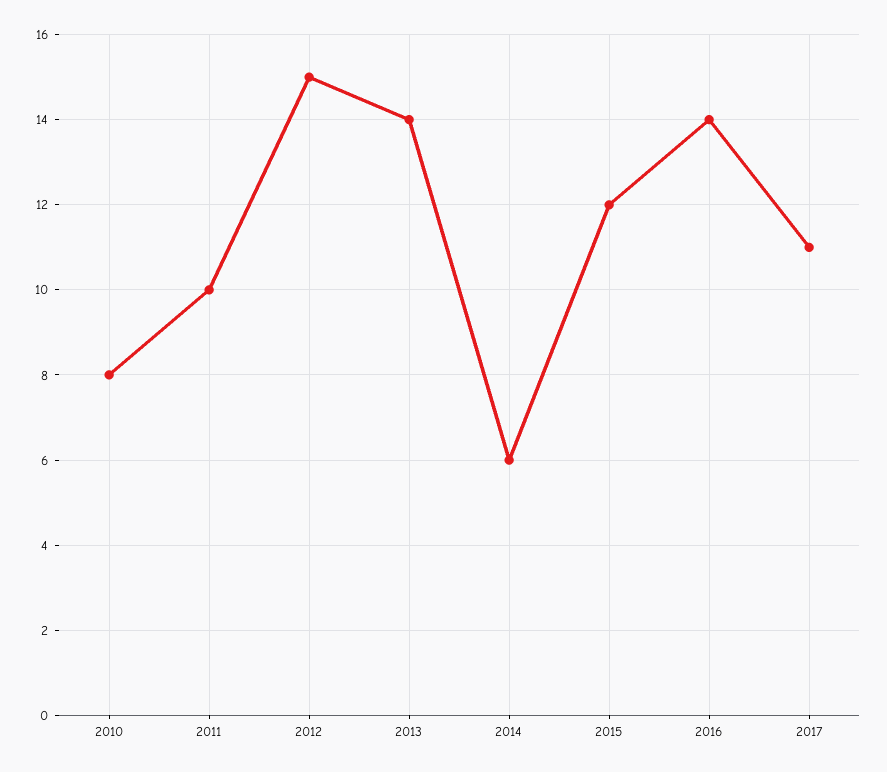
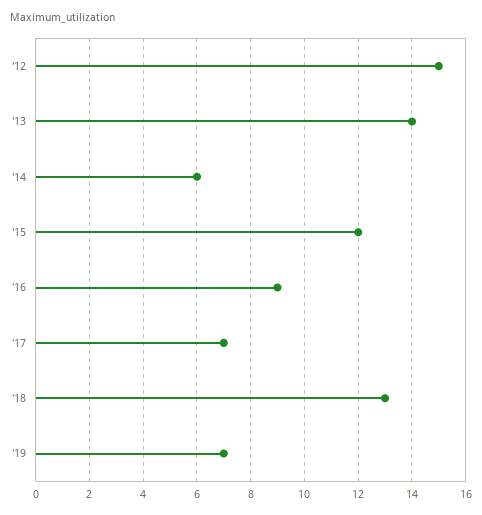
2010: 8 -> none
2011: 10 -> none
2016: 14 -> 9
2017: 11 -> 7
'18: none -> 13
'19: none -> 7

